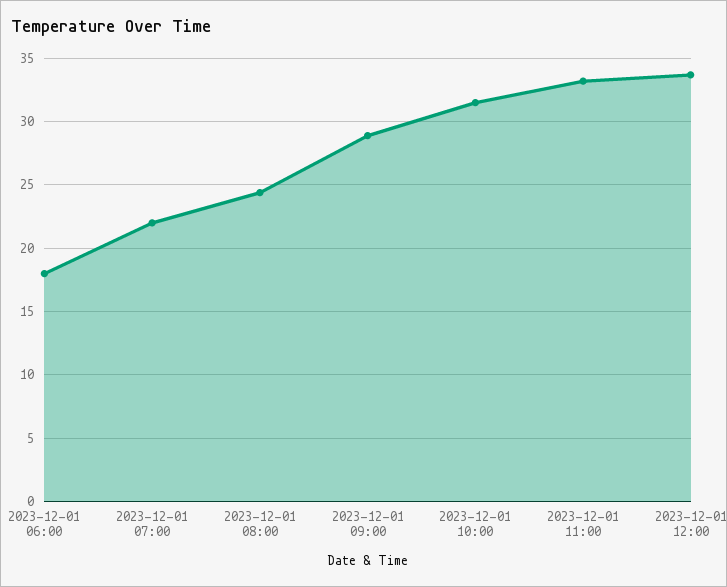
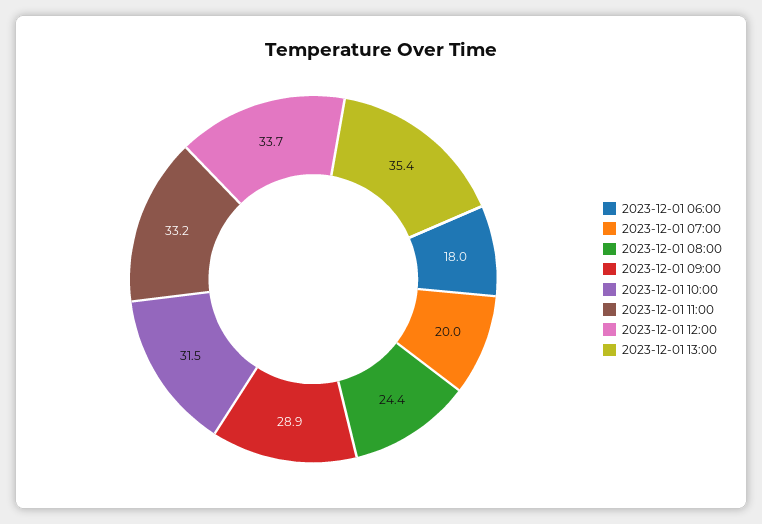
2023-12-01 07:00: 22 -> 20
2023-12-01 13:00: none -> 35.4

